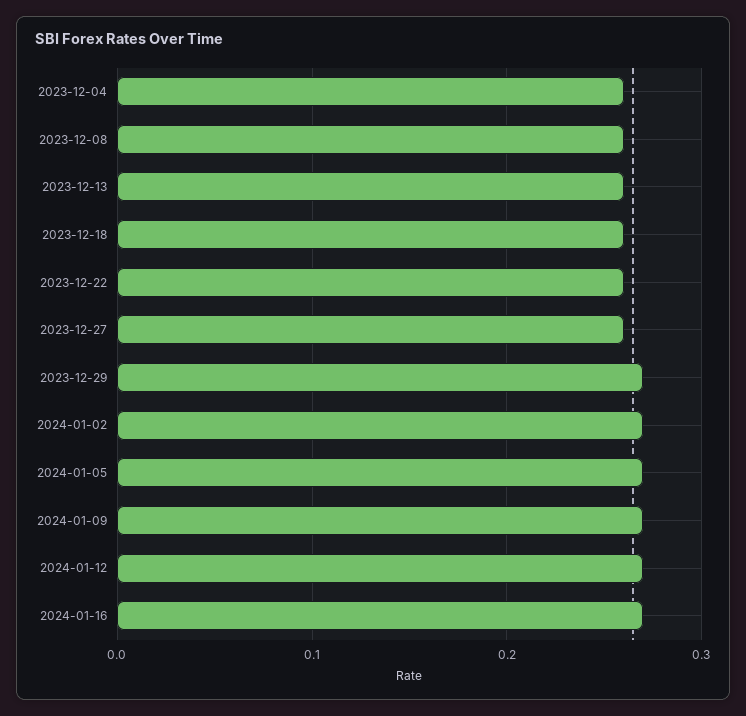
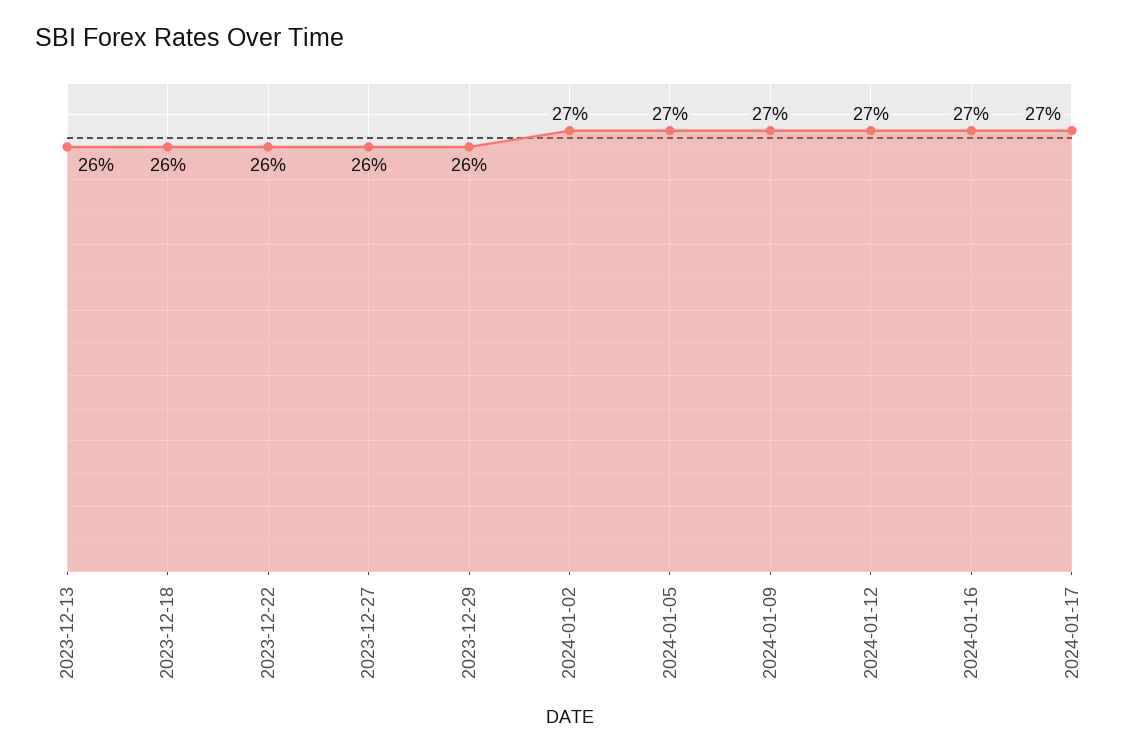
2023-12-04: 0.26 -> none
2023-12-08: 0.26 -> none
2023-12-29: 0.27 -> 0.26
2024-01-17: none -> 0.27

